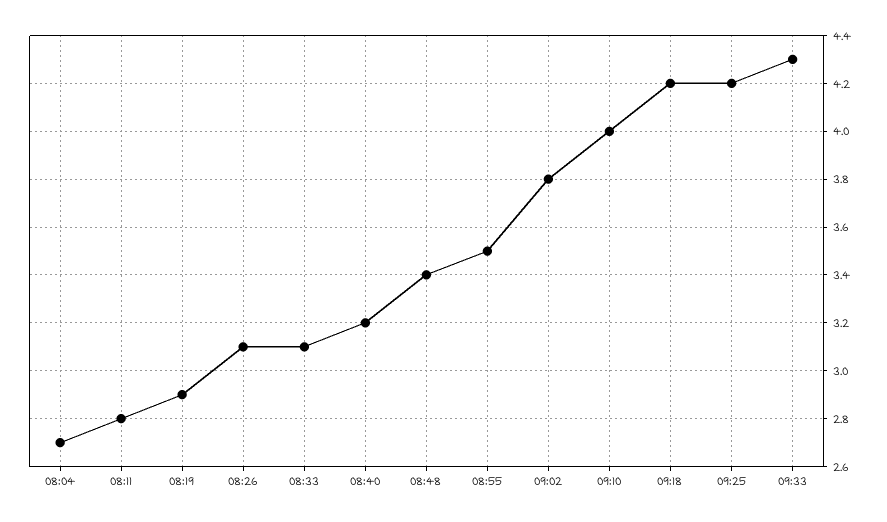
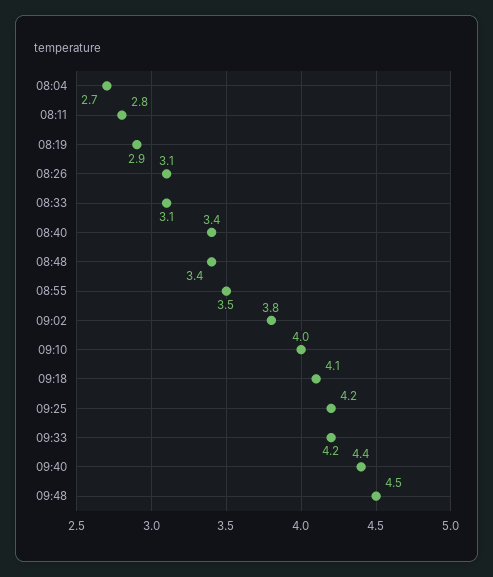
08:40: 3.2 -> 3.4
09:18: 4.2 -> 4.1
09:33: 4.3 -> 4.2
09:40: none -> 4.4
09:48: none -> 4.5

